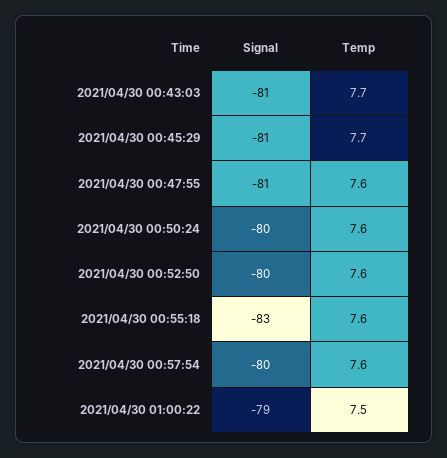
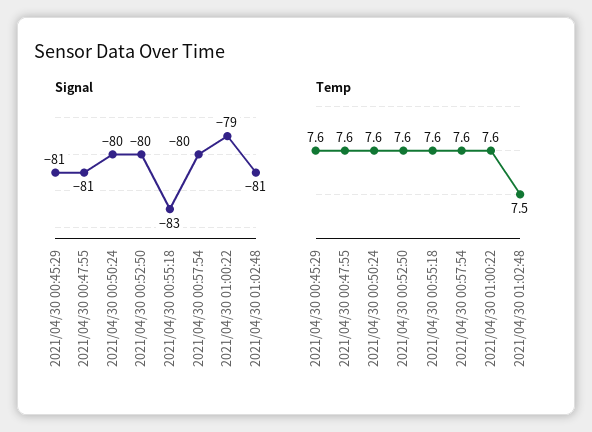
Signal, 2021/04/30 00:43:03: -81 -> none
Temp, 2021/04/30 00:43:03: 7.7 -> none
Temp, 2021/04/30 00:45:29: 7.7 -> 7.6
Temp, 2021/04/30 01:00:22: 7.5 -> 7.6
Signal, 2021/04/30 01:02:48: none -> -81
Temp, 2021/04/30 01:02:48: none -> 7.5

